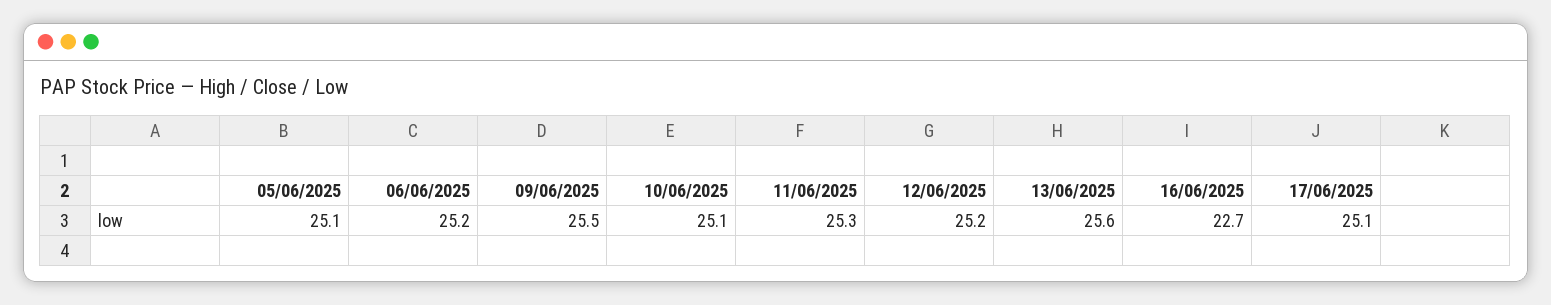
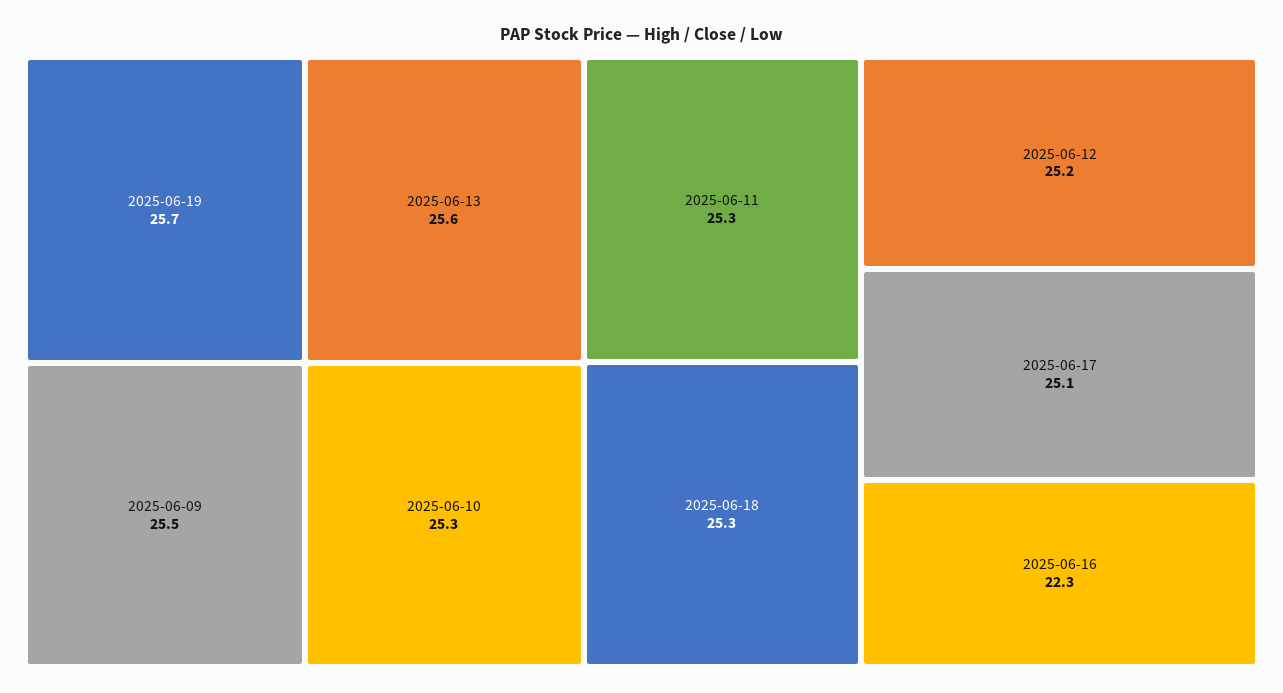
05/06/2025: 25.1 -> none
06/06/2025: 25.2 -> none
10/06/2025: 25.1 -> 25.3
16/06/2025: 22.7 -> 22.3
2025-06-19: none -> 25.7
2025-06-18: none -> 25.3

